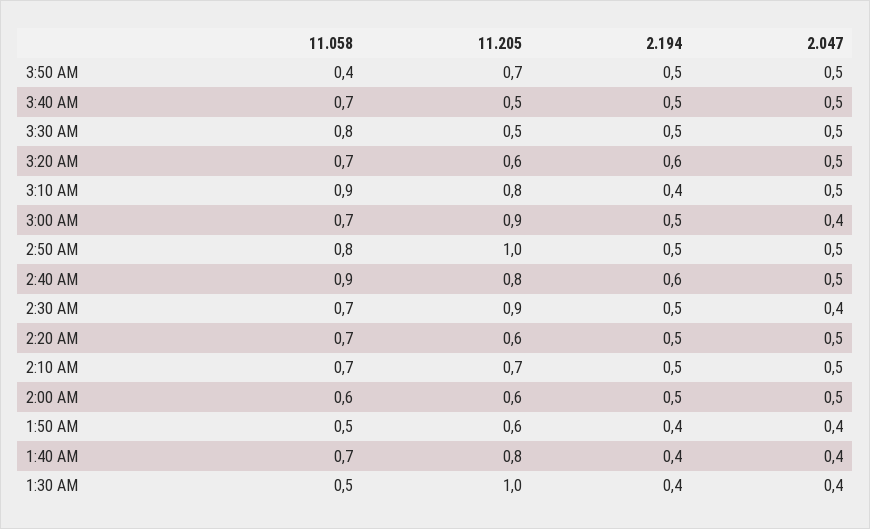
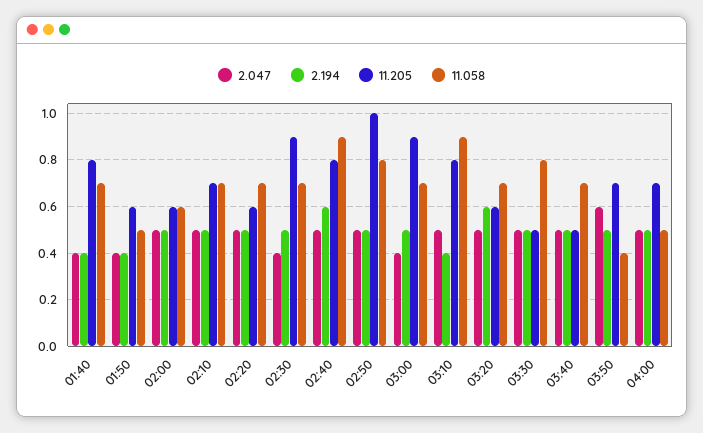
2.047, 3:50 AM: 0.5 -> 0.6
11.058, 1:30 AM: 0.5 -> none
11.205, 1:30 AM: 1 -> none
2.194, 1:30 AM: 0.4 -> none
2.047, 1:30 AM: 0.4 -> none
2.047, 04:00: none -> 0.5
2.194, 04:00: none -> 0.5
11.205, 04:00: none -> 0.7
11.058, 04:00: none -> 0.5

